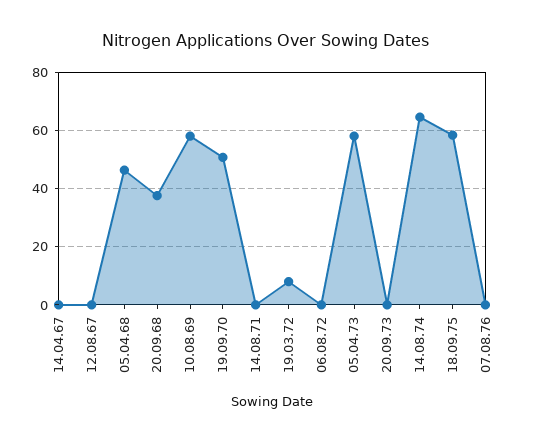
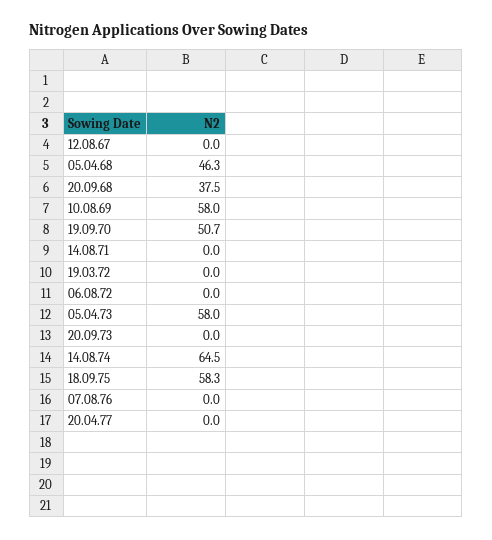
14.04.67: 0 -> none
19.03.72: 7.5 -> 0
20.04.77: none -> 0

